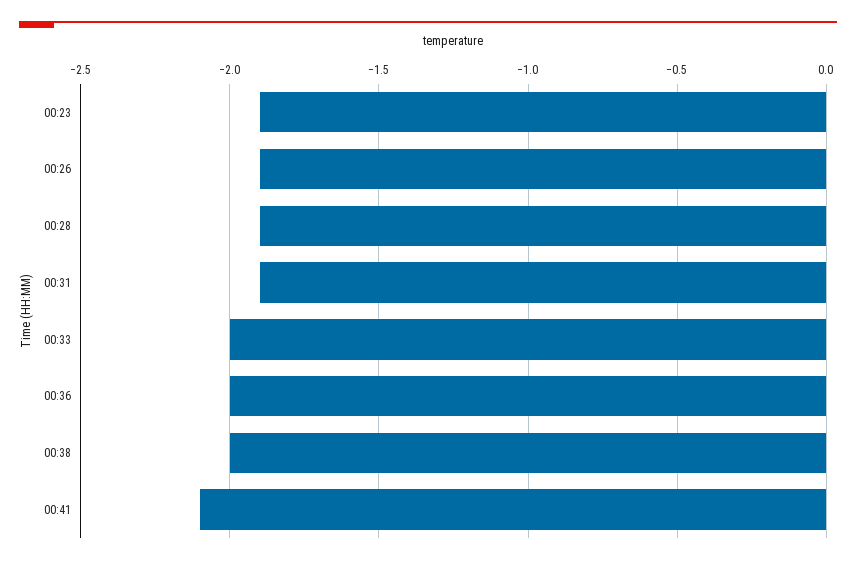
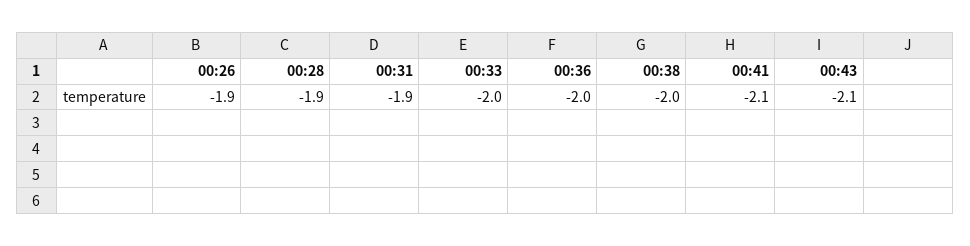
00:23: -1.9 -> none
00:43: none -> -2.1

